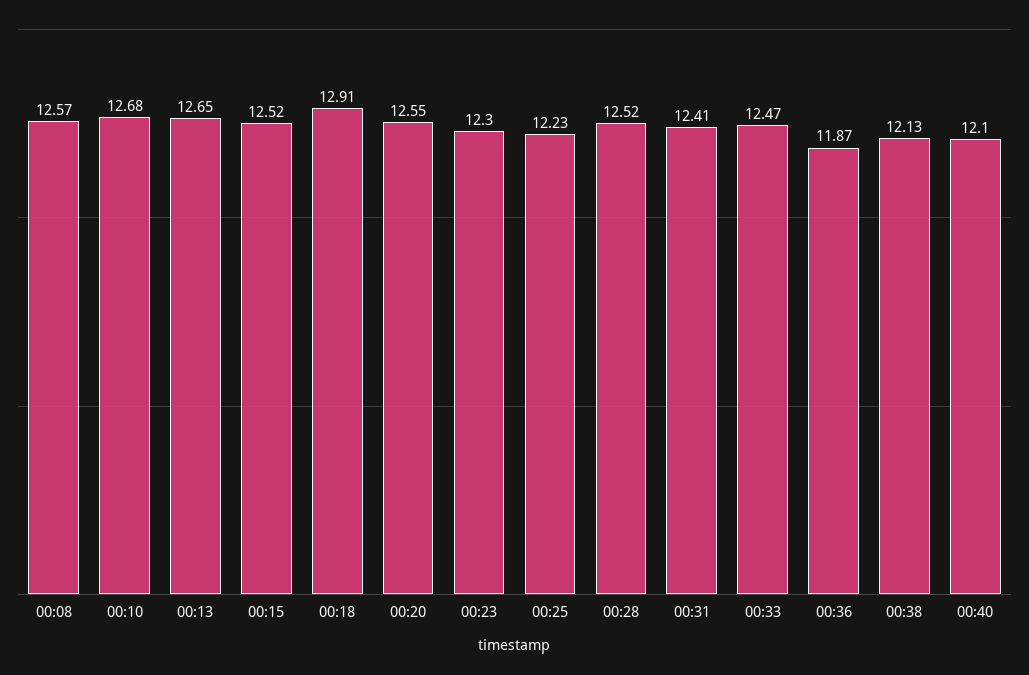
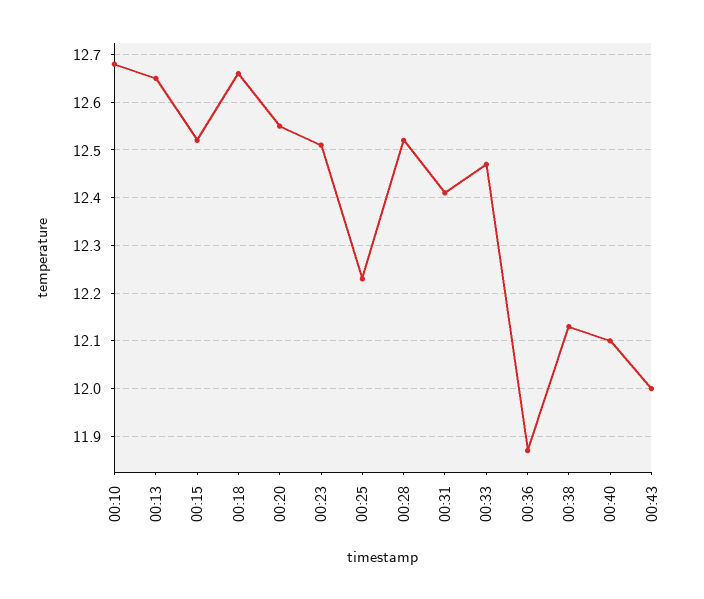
00:08: 12.57 -> none
00:18: 12.91 -> 12.65
00:23: 12.3 -> 12.5
00:43: none -> 12

